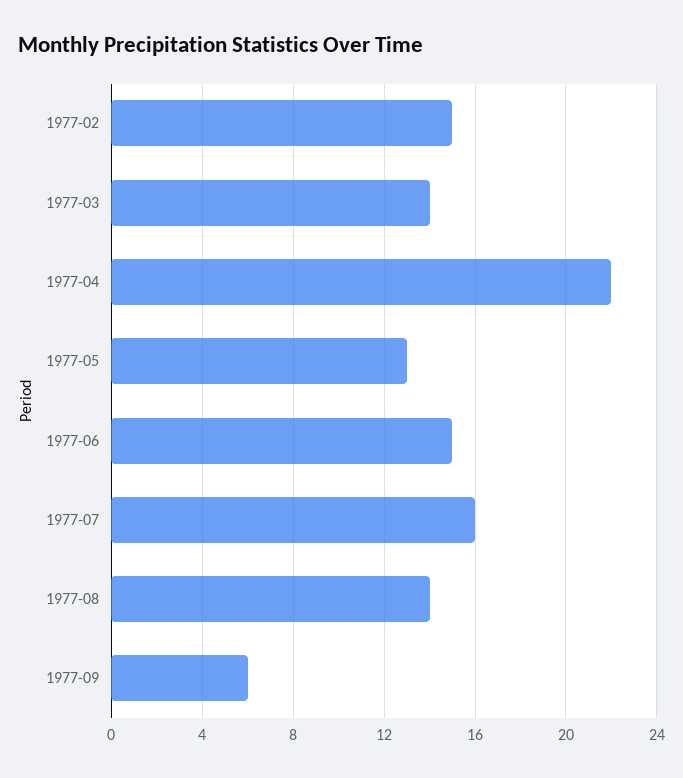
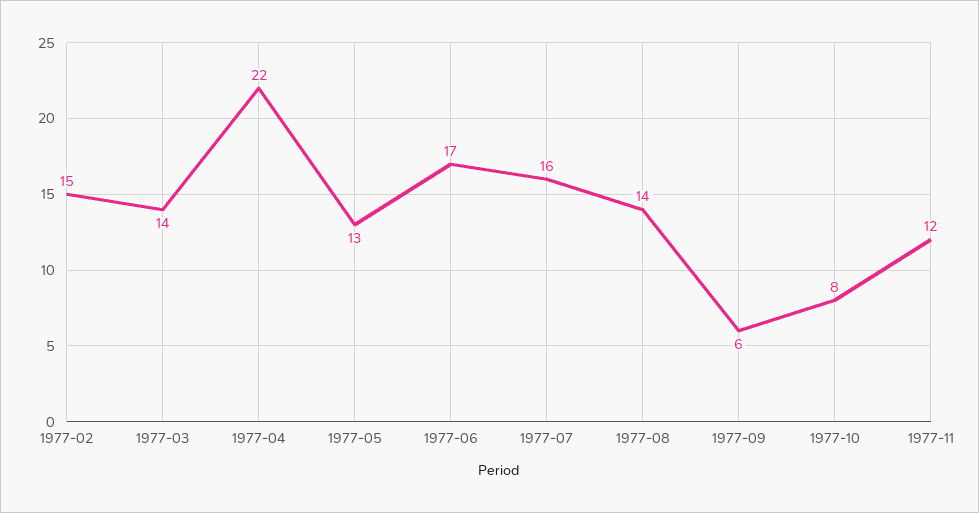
1977-06: 15 -> 17
1977-10: none -> 8
1977-11: none -> 12

